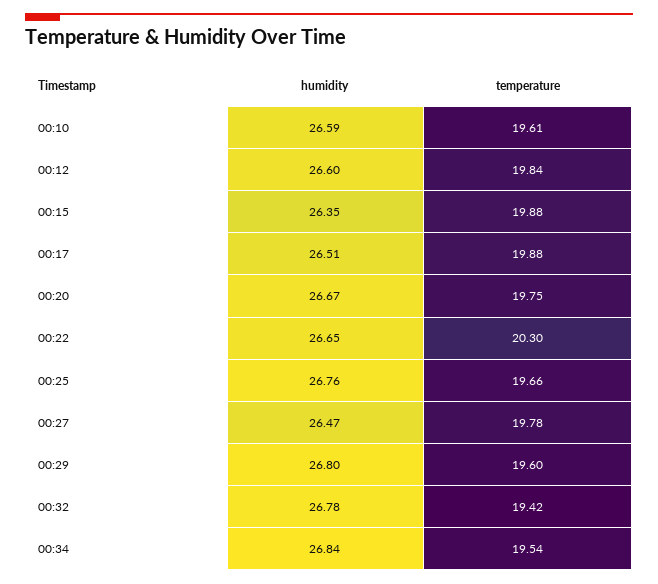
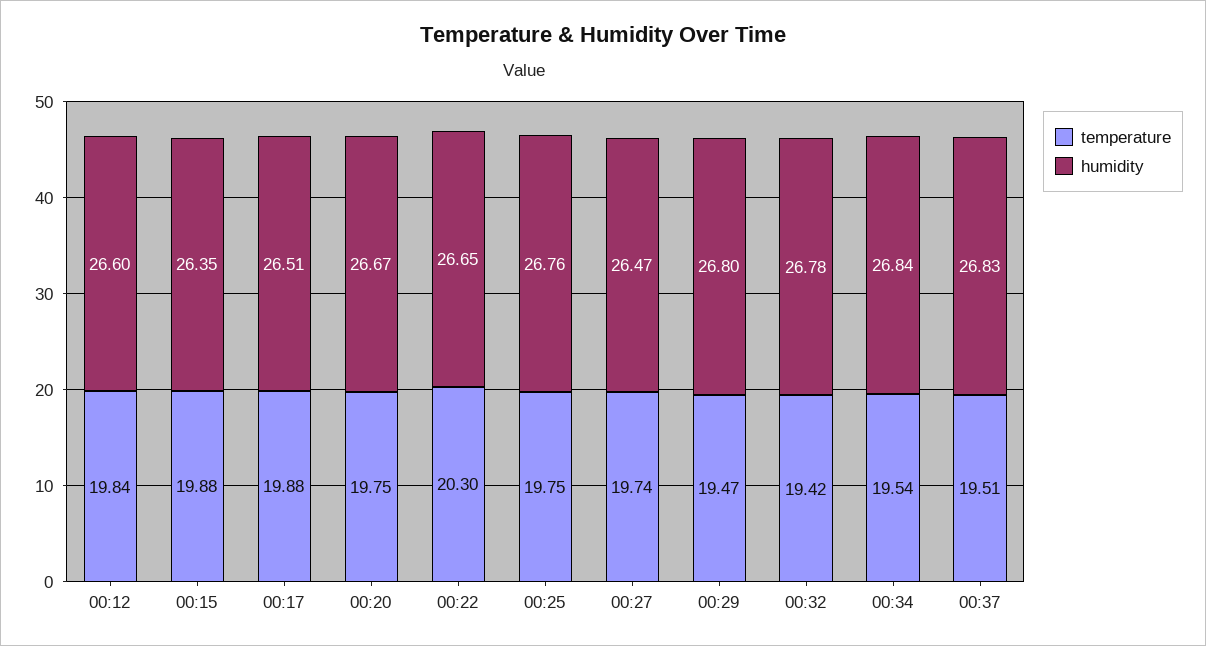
humidity, 00:10: 26.59 -> none
temperature, 00:10: 19.61 -> none
temperature, 00:25: 19.66 -> 19.75
temperature, 00:27: 19.78 -> 19.74
temperature, 00:29: 19.6 -> 19.47
temperature, 00:37: none -> 19.51
humidity, 00:37: none -> 26.83

